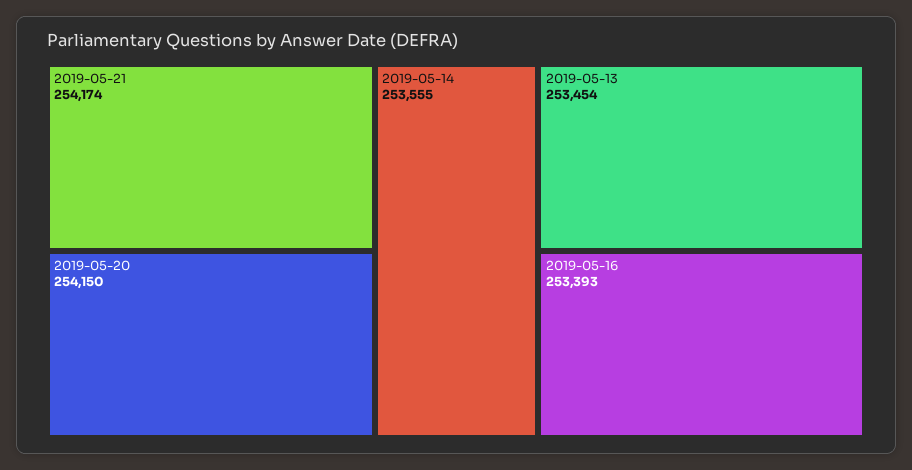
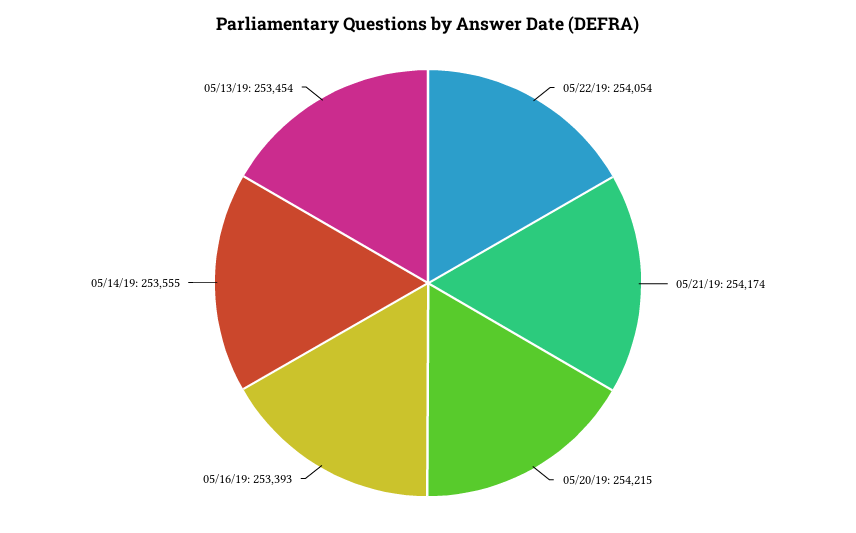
2019-05-20: 254150 -> 254215
05/22/19: none -> 254054

